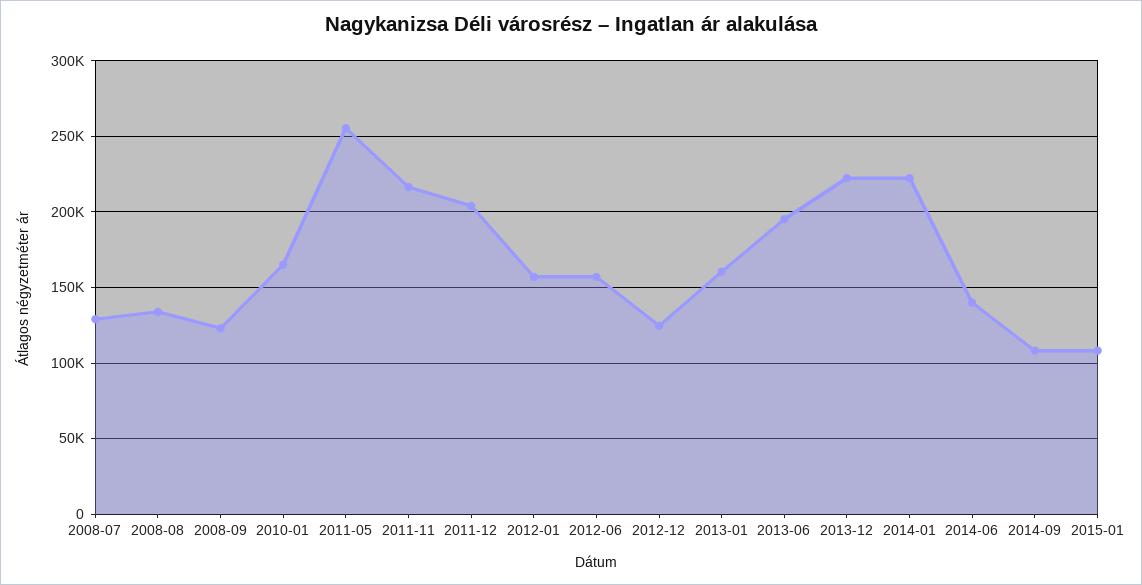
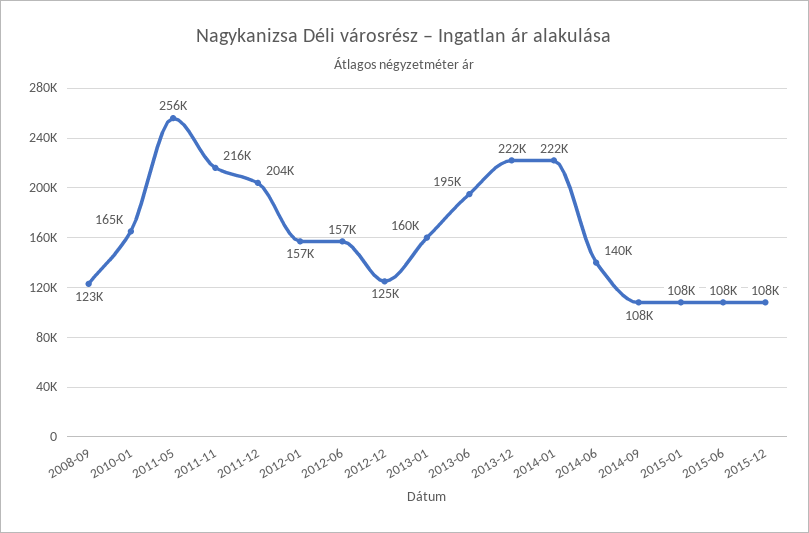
2008-07: 130000 -> none
2008-08: 135000 -> none
2015-06: none -> 108000
2015-12: none -> 108000

